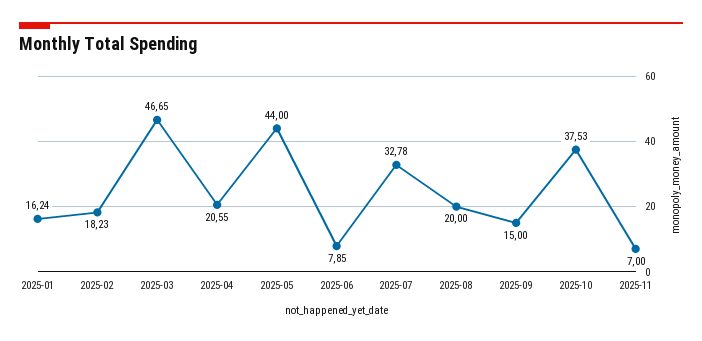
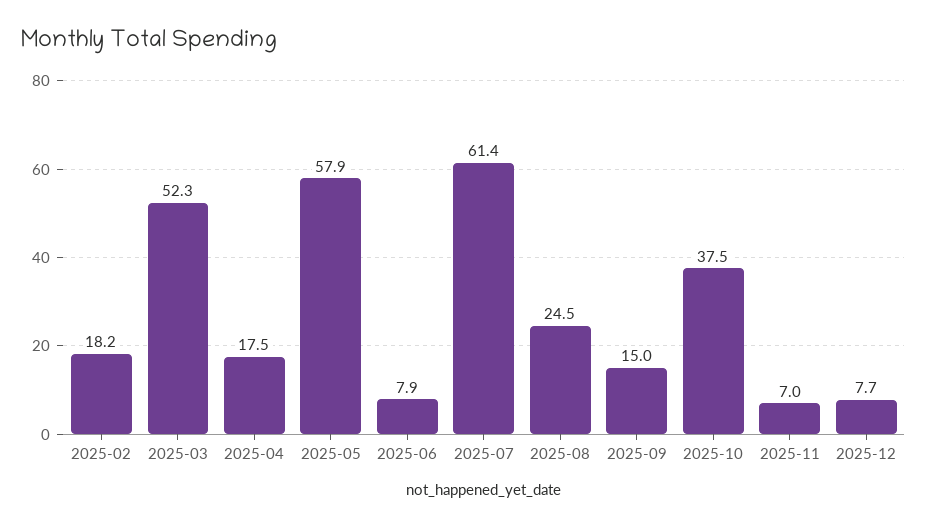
2025-01: 16.24 -> none
2025-03: 46.65 -> 52.3
2025-04: 20.55 -> 17.5
2025-05: 44 -> 57.9
2025-07: 32.78 -> 61.4
2025-08: 20 -> 24.5
2025-12: none -> 7.7

